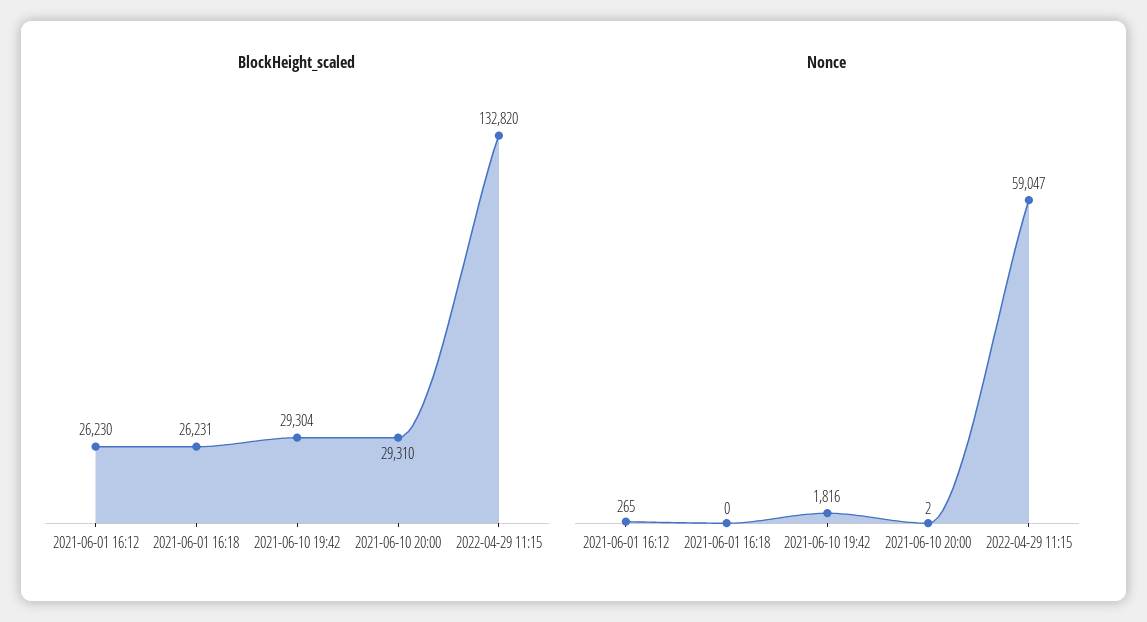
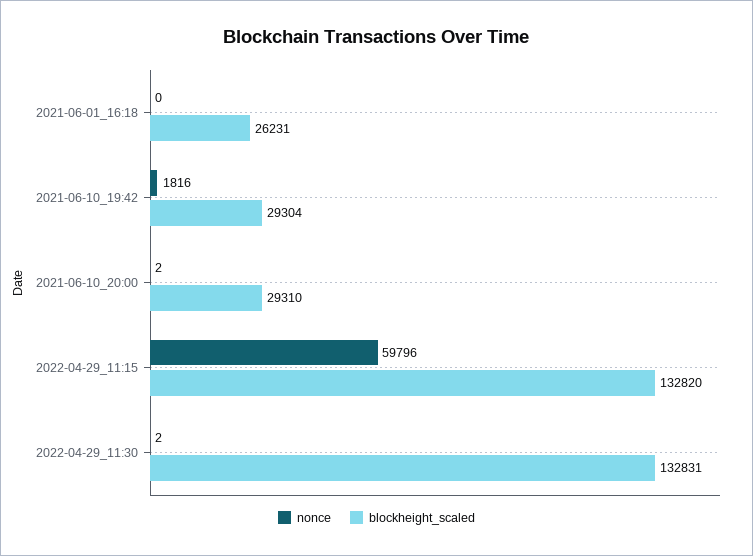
BlockHeight_scaled, 2021-06-01 16:12: 26230 -> none
Nonce, 2021-06-01 16:12: 265 -> none
Nonce, 2022-04-29 11:15: 59047 -> 59796
Nonce, 2022-04-29_11:30: none -> 2
BlockHeight_scaled, 2022-04-29_11:30: none -> 132831

